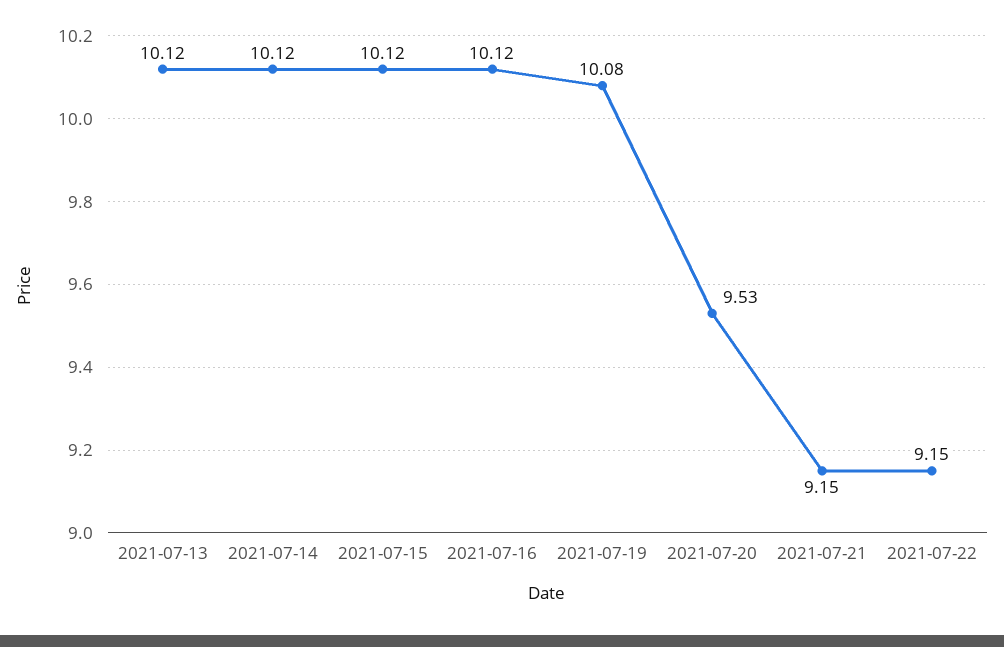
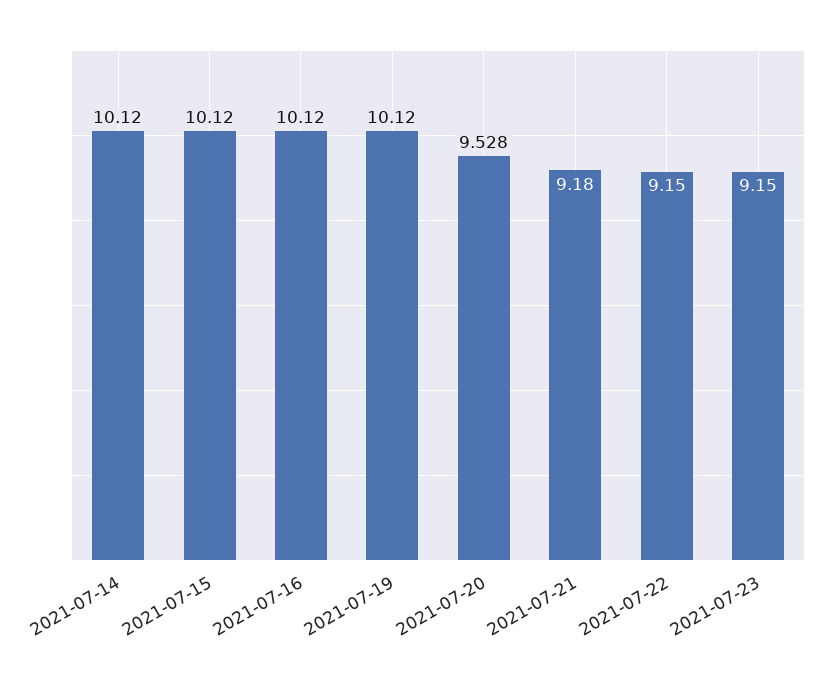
2021-07-13: 10.12 -> none
2021-07-19: 10.08 -> 10.12
2021-07-21: 9.15 -> 9.18
2021-07-23: none -> 9.15

